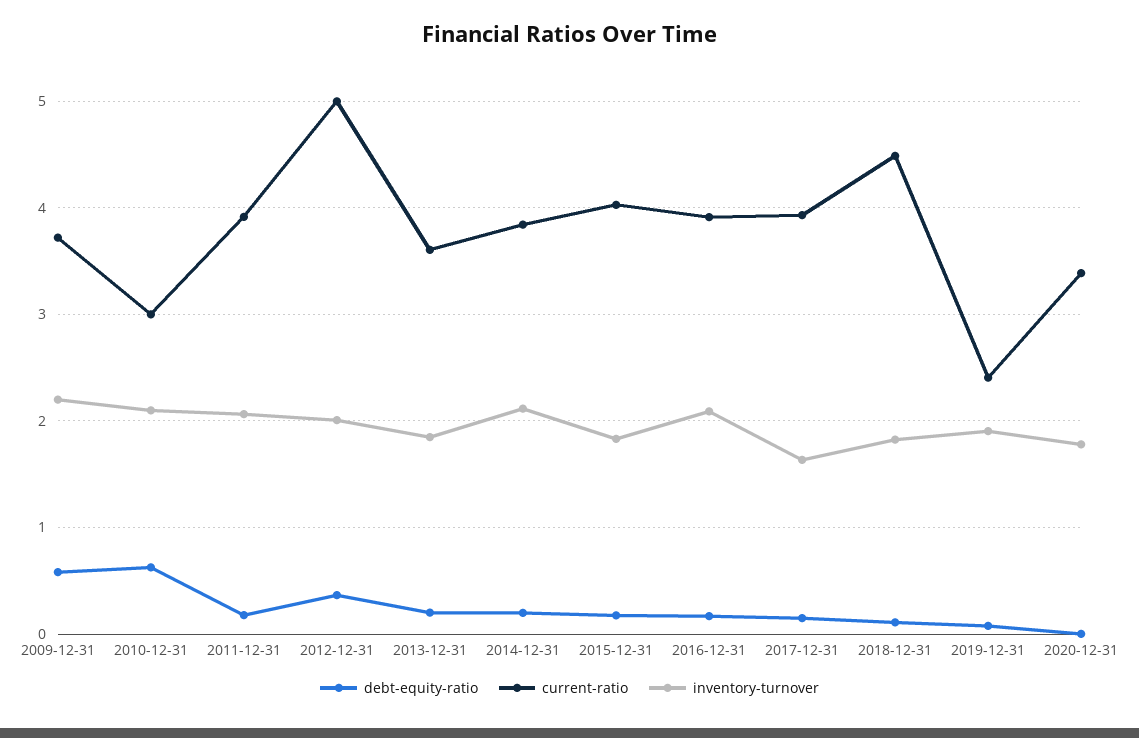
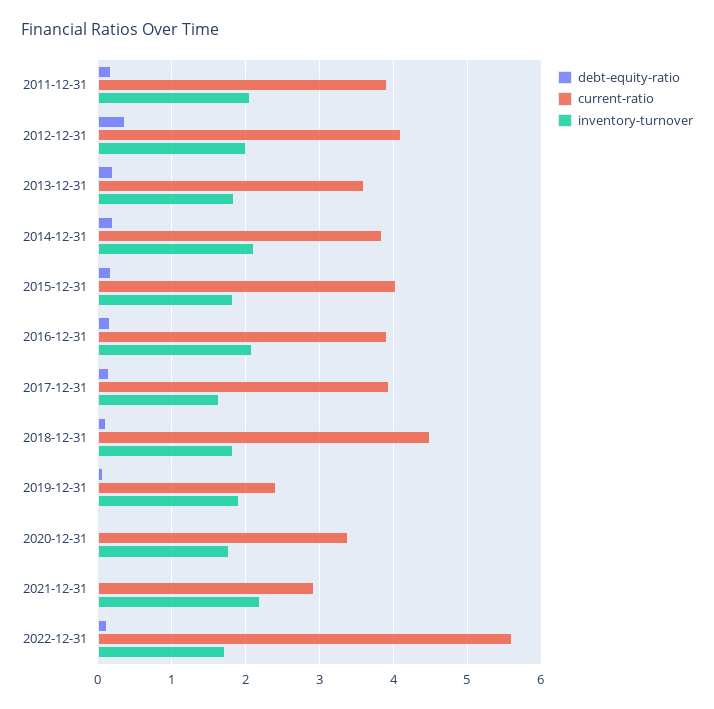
debt-equity-ratio, 2009-12-31: 0.6 -> none
current-ratio, 2009-12-31: 3.7 -> none
inventory-turnover, 2009-12-31: 2.2 -> none
debt-equity-ratio, 2010-12-31: 0.6 -> none
current-ratio, 2010-12-31: 3 -> none
inventory-turnover, 2010-12-31: 2.1 -> none
current-ratio, 2012-12-31: 5 -> 4.1
debt-equity-ratio, 2021-12-31: none -> 0
current-ratio, 2021-12-31: none -> 2.9
inventory-turnover, 2021-12-31: none -> 2.2
debt-equity-ratio, 2022-12-31: none -> 0.1
current-ratio, 2022-12-31: none -> 5.6
inventory-turnover, 2022-12-31: none -> 1.7

